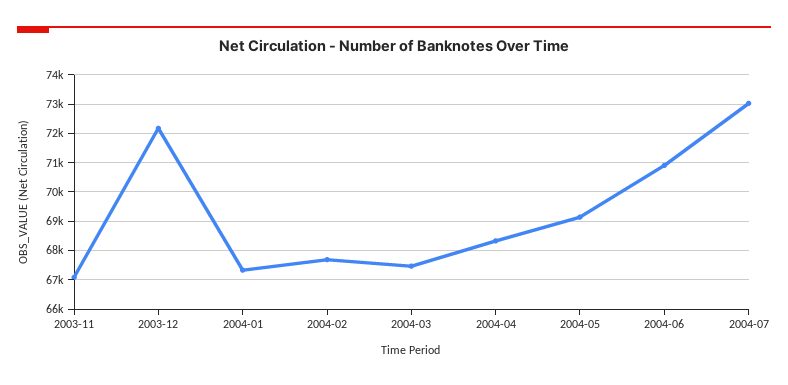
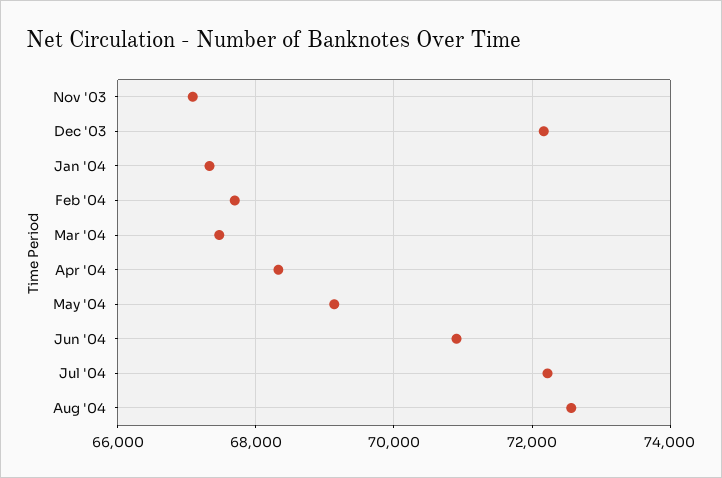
2004-07: 73000 -> 72200
Aug '04: none -> 72600

